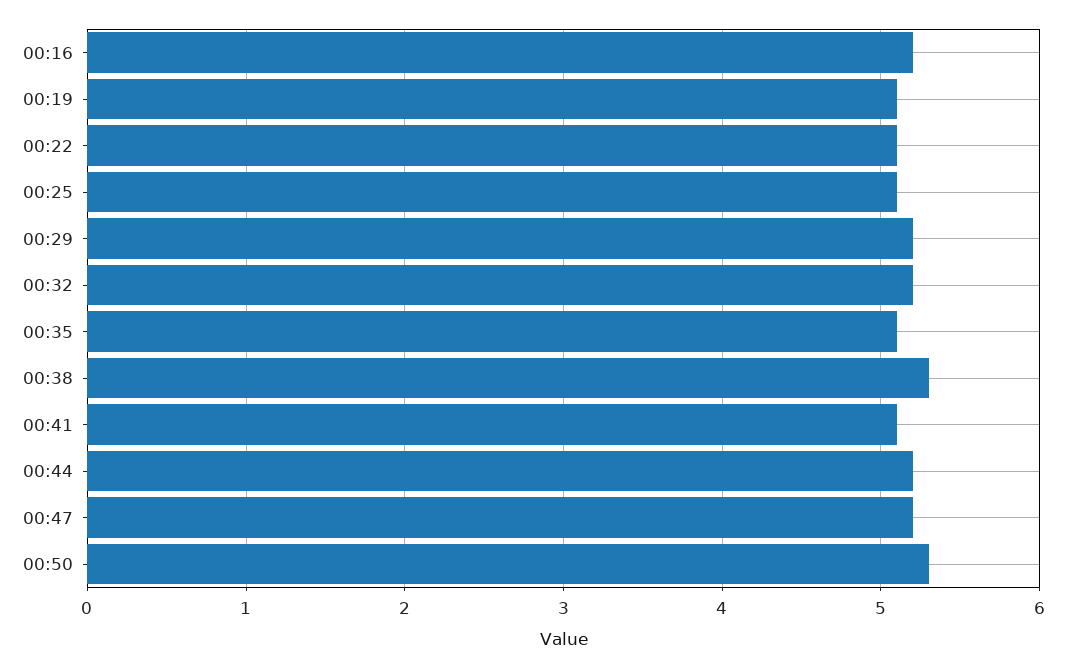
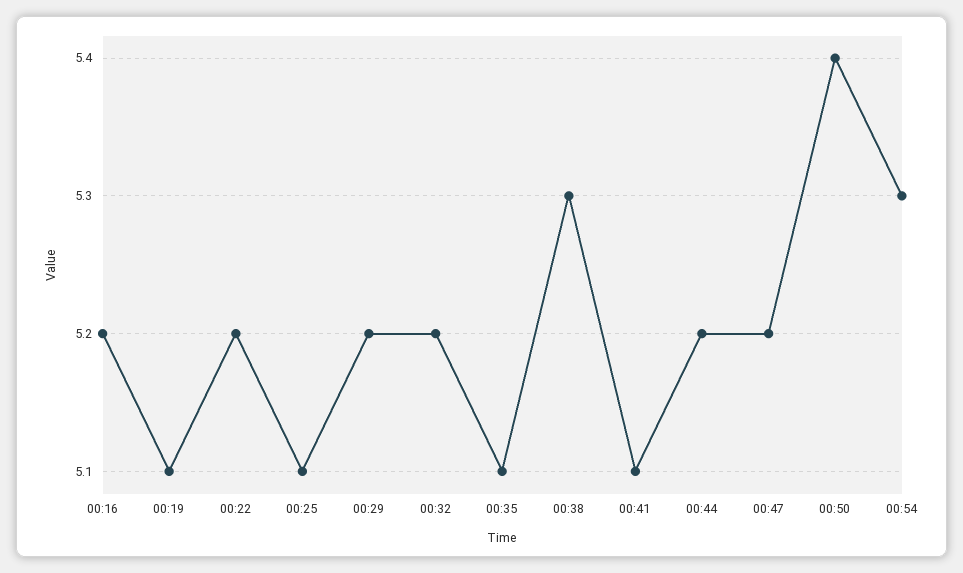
00:22: 5.1 -> 5.2
00:50: 5.3 -> 5.4
00:54: none -> 5.3

